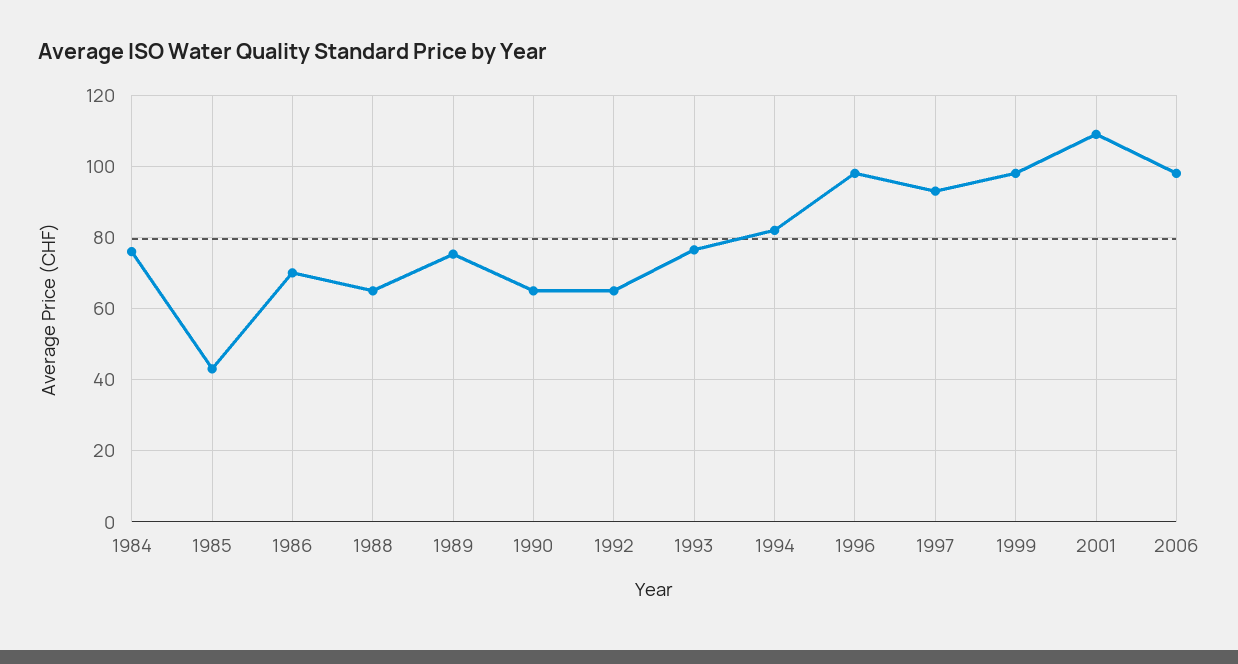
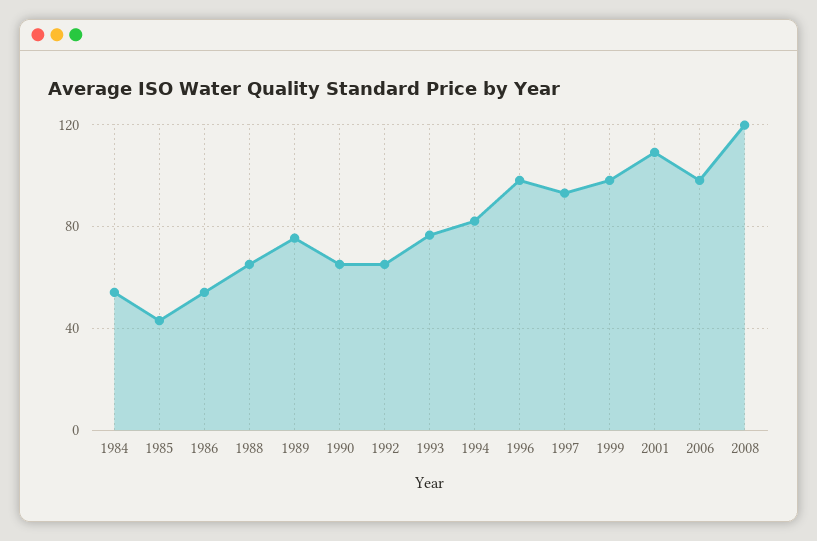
1984: 76 -> 55
1986: 70 -> 55
2008: none -> 120

